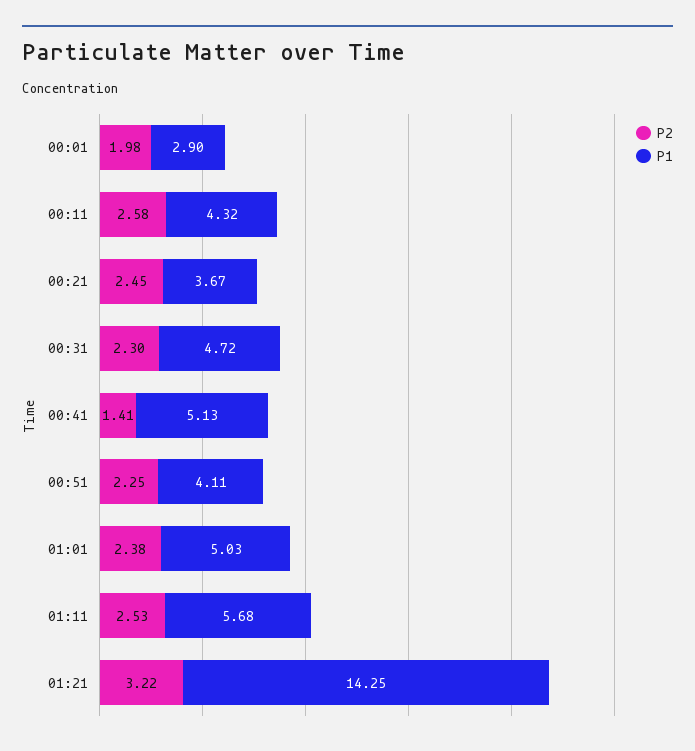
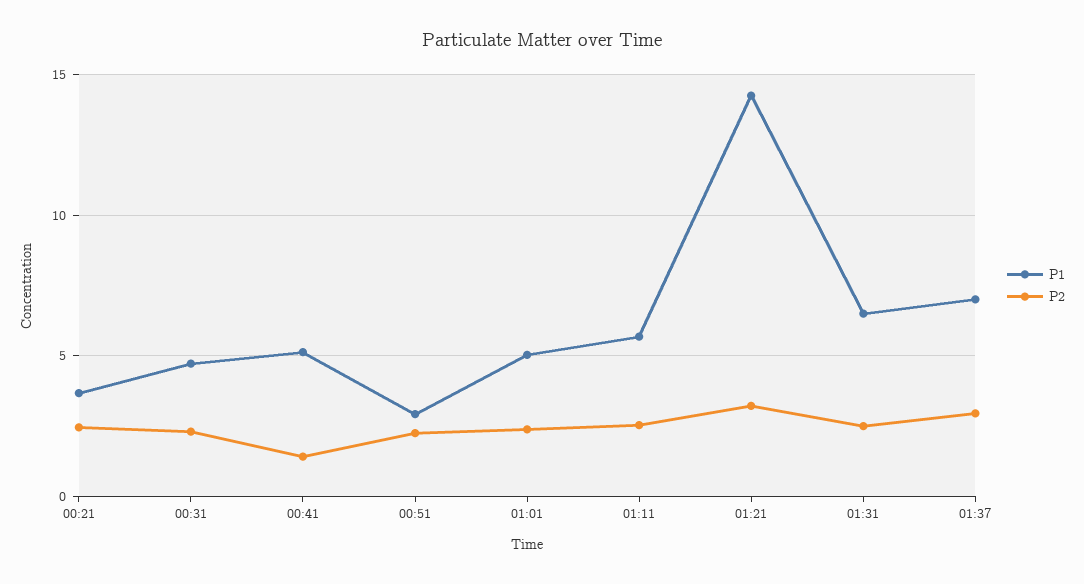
P2, 00:01: 1.98 -> none
P1, 00:01: 2.9 -> none
P2, 00:11: 2.58 -> none
P1, 00:11: 4.32 -> none
P1, 00:51: 4.11 -> 3
P1, 01:31: none -> 6.5
P2, 01:31: none -> 2.5
P1, 01:37: none -> 7
P2, 01:37: none -> 3

